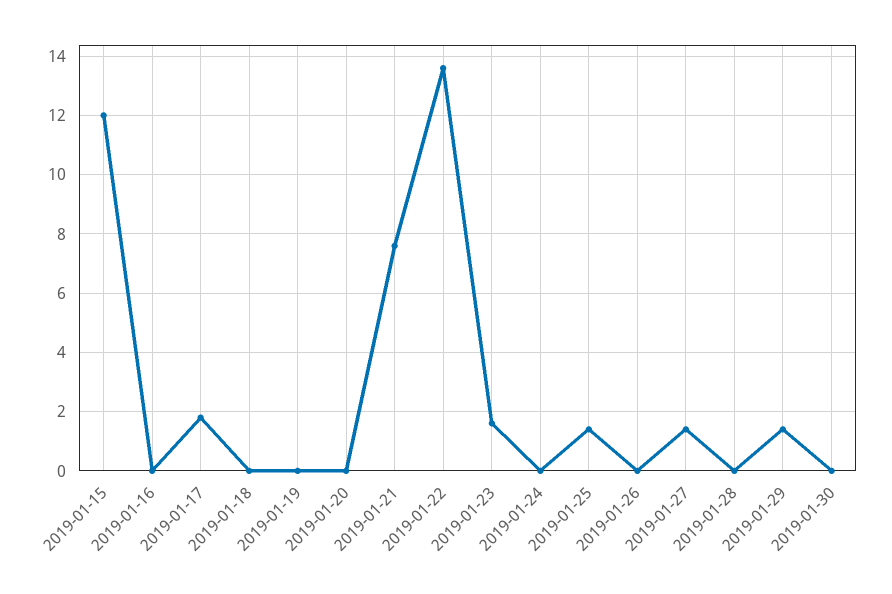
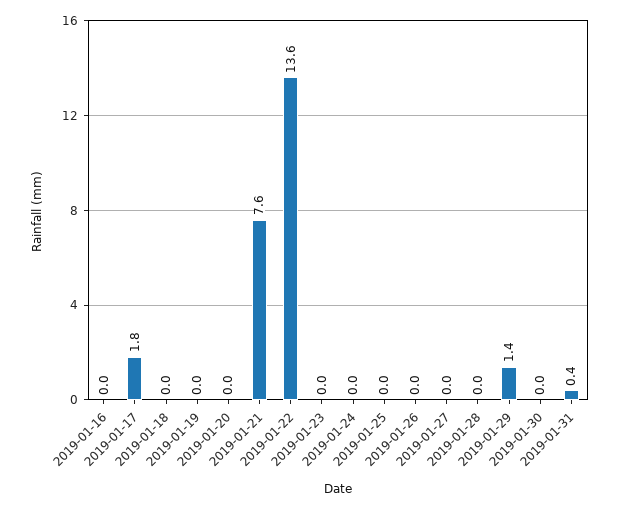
2019-01-15: 12 -> none
2019-01-23: 1.5 -> 0
2019-01-25: 1.5 -> 0
2019-01-27: 1.5 -> 0
2019-01-31: none -> 0.4

